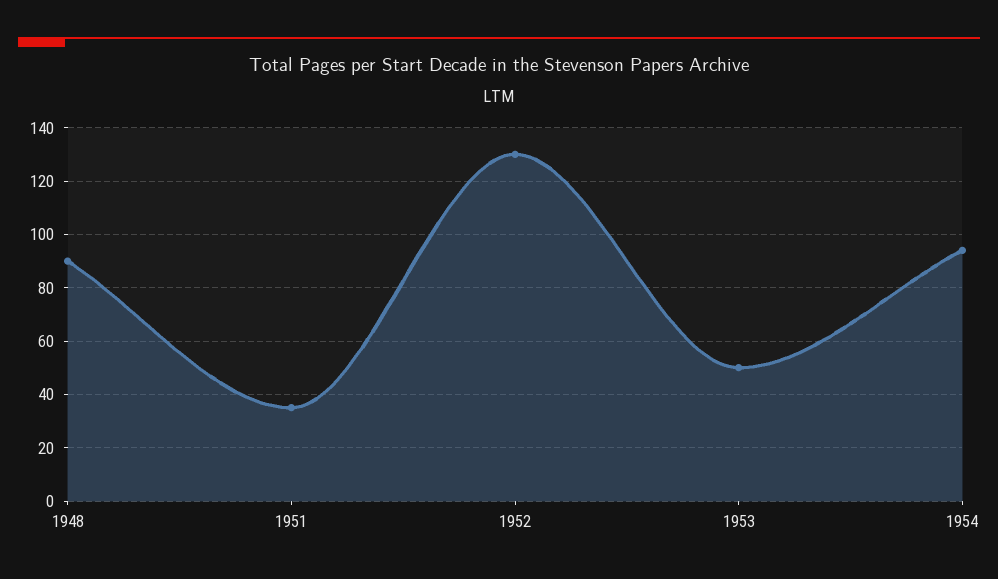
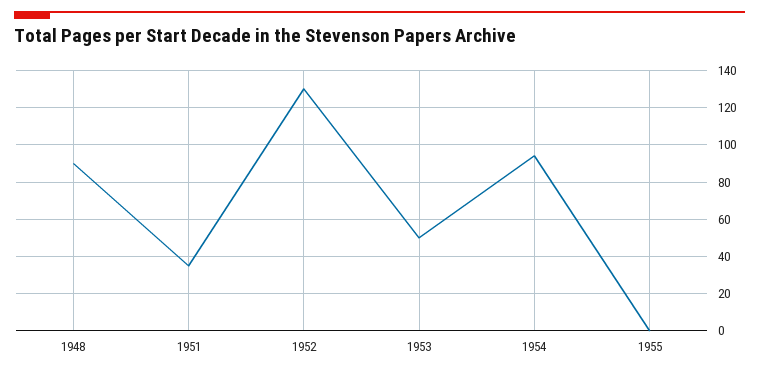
1955: none -> 0

